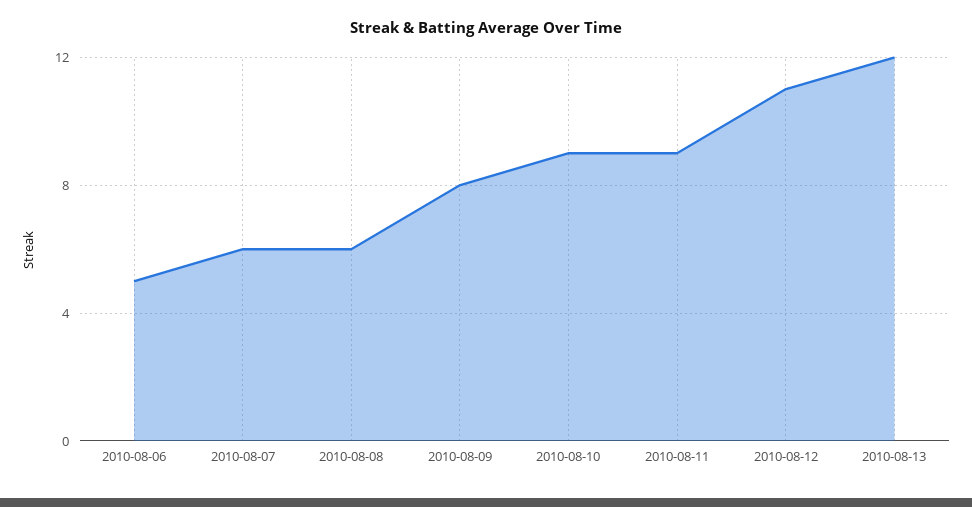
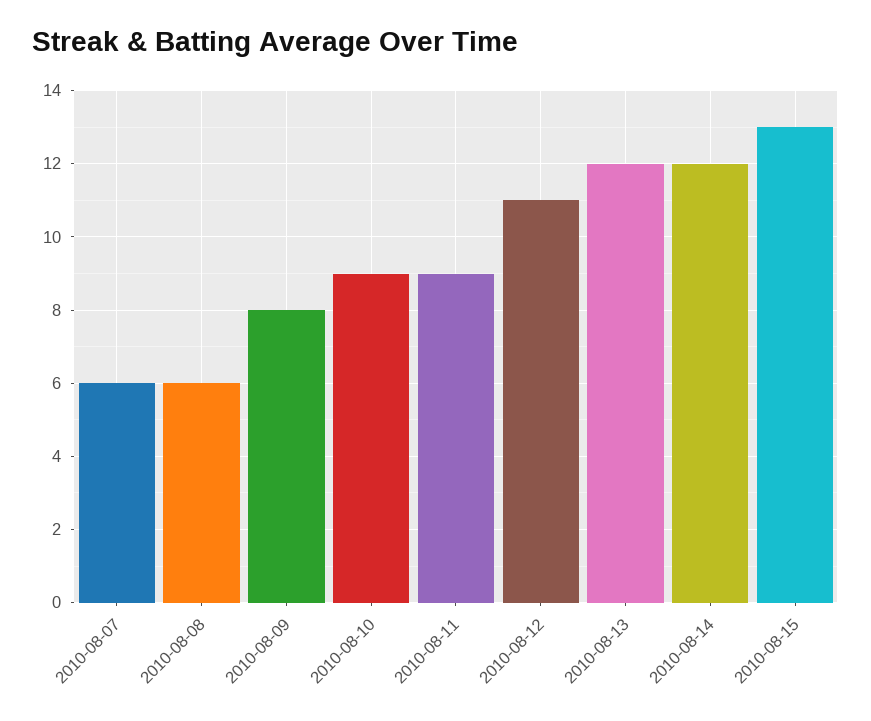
2010-08-06: 5 -> none
2010-08-14: none -> 12
2010-08-15: none -> 13

